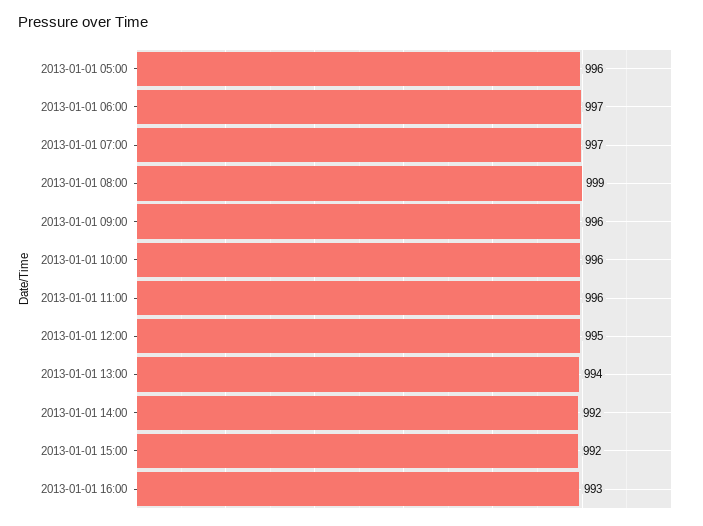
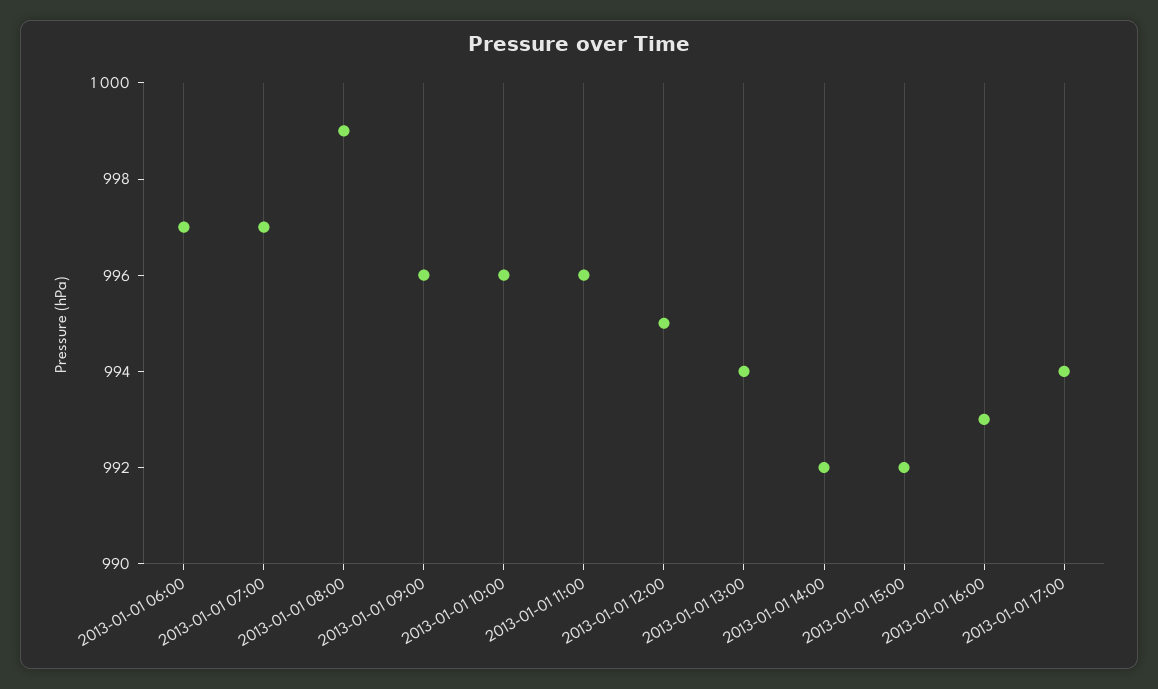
2013-01-01 05:00: 996 -> none
2013-01-01 17:00: none -> 994

